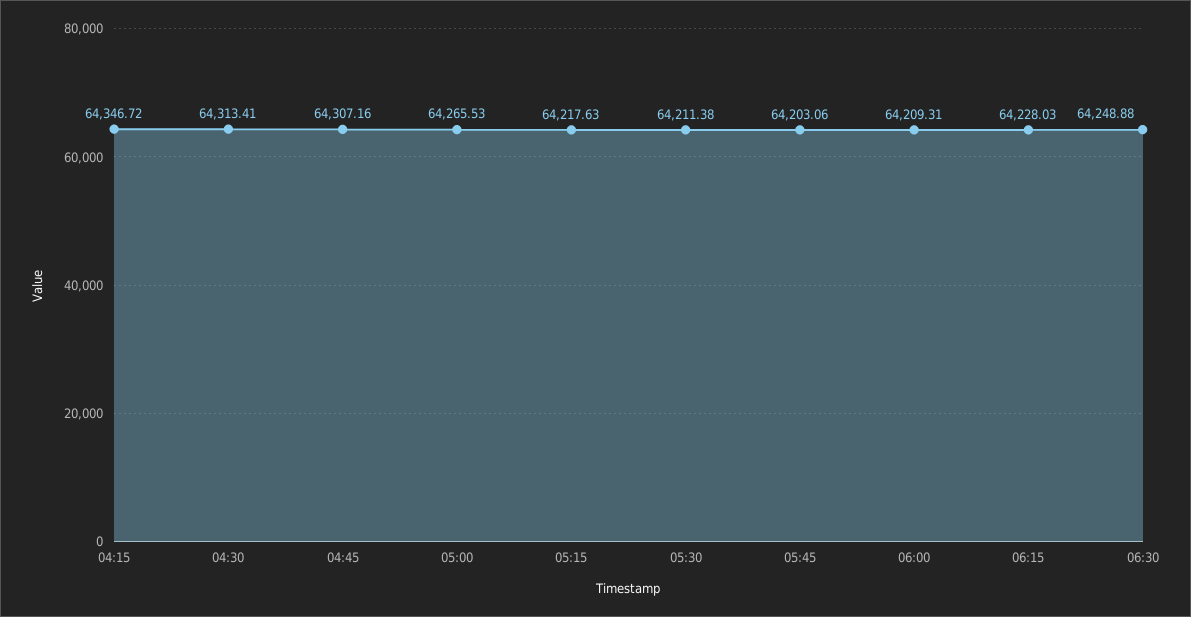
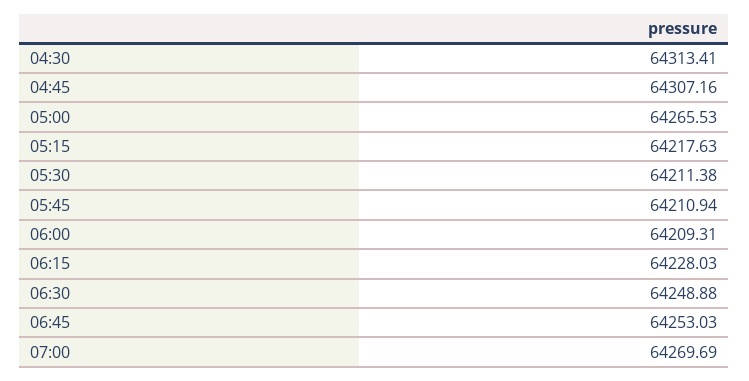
04:15: 64346.72 -> none
05:45: 64203.06 -> 64210.94
06:45: none -> 64253.03
07:00: none -> 64269.69

